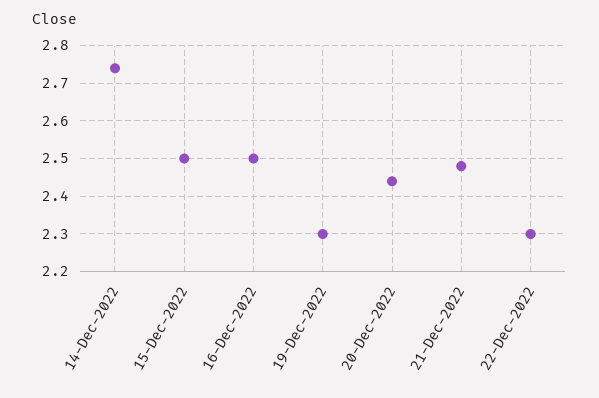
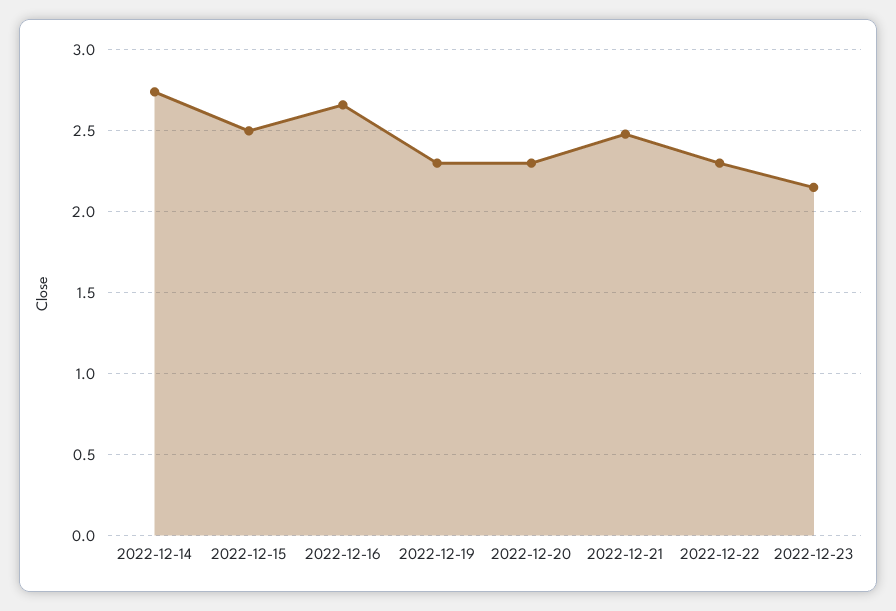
16-Dec-2022: 2.5 -> 2.65
20-Dec-2022: 2.45 -> 2.3
2022-12-23: none -> 2.15

